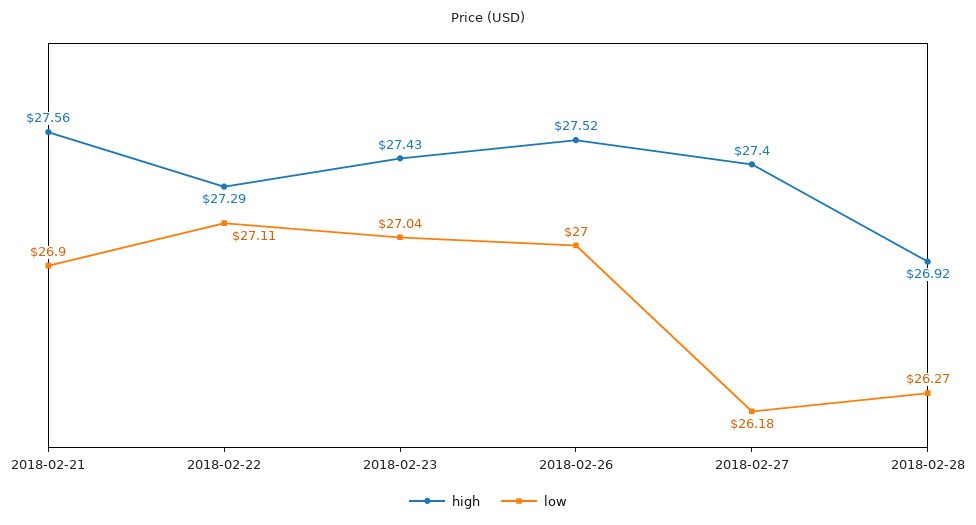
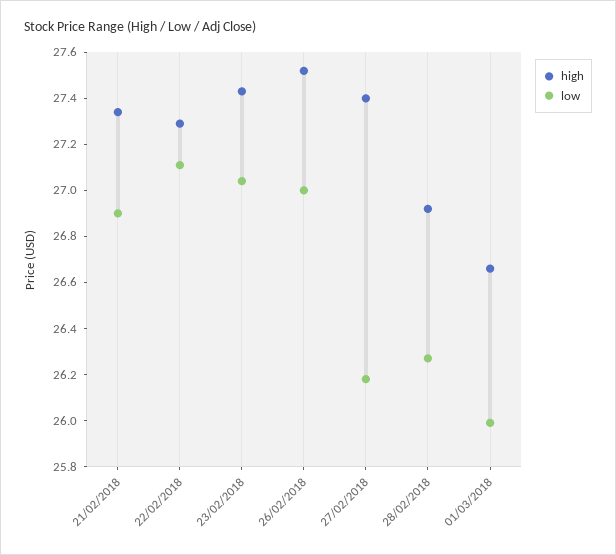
high, 2018-02-21: 27.56 -> 27.35
high, 01/03/2018: none -> 26.65
low, 01/03/2018: none -> 26

